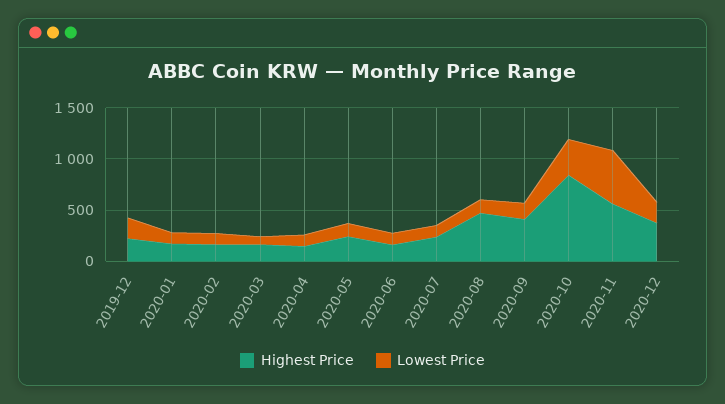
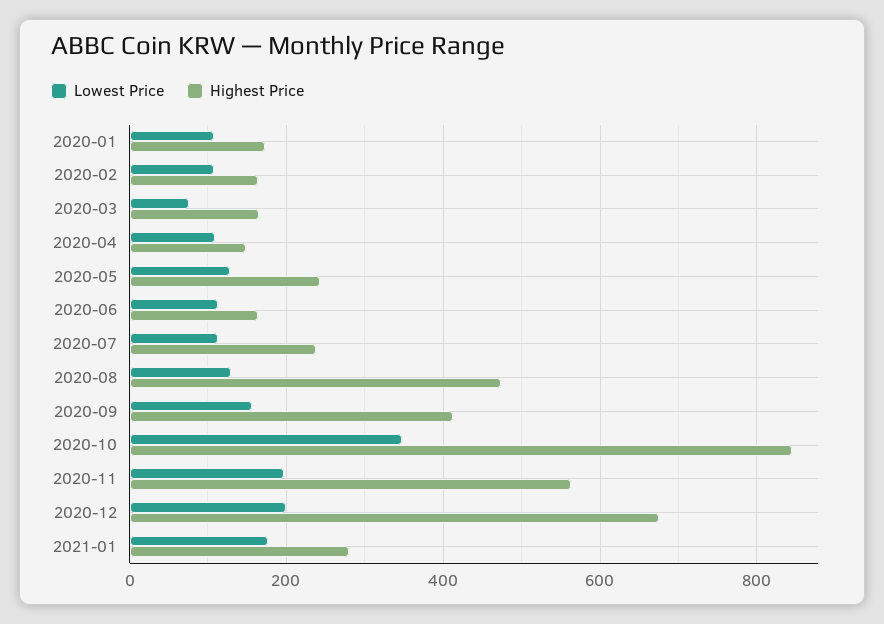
Highest Price, 2019-12: 200 -> none
Lowest Price, 2019-12: 200 -> none
Lowest Price, 2020-11: 500 -> 200
Highest Price, 2020-12: 400 -> 680
Lowest Price, 2021-01: none -> 180
Highest Price, 2021-01: none -> 280

